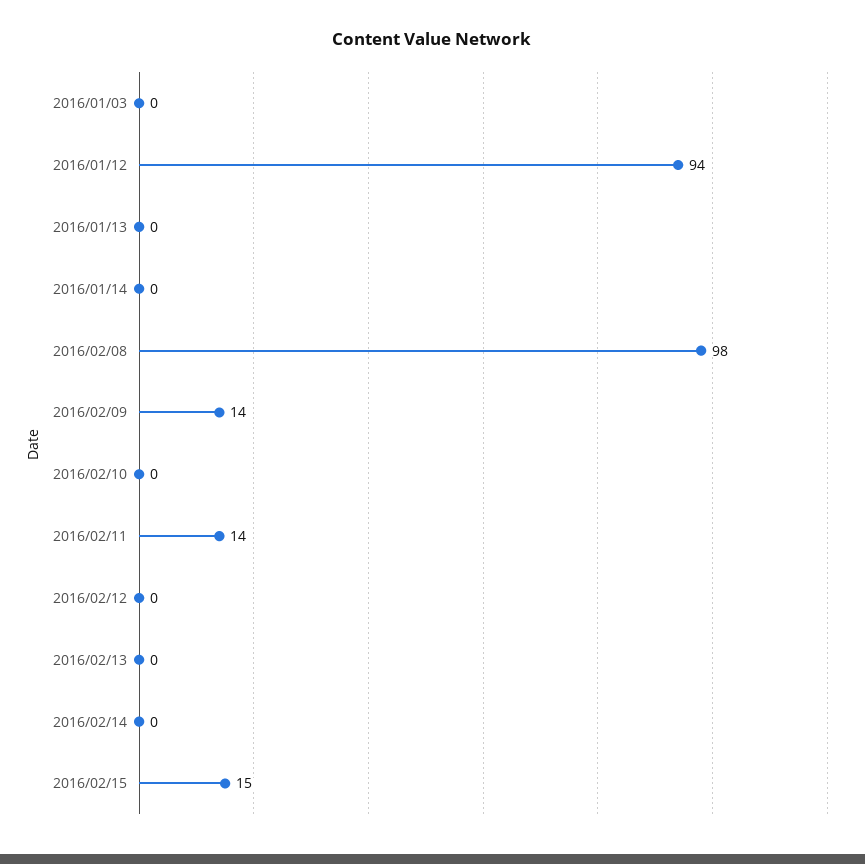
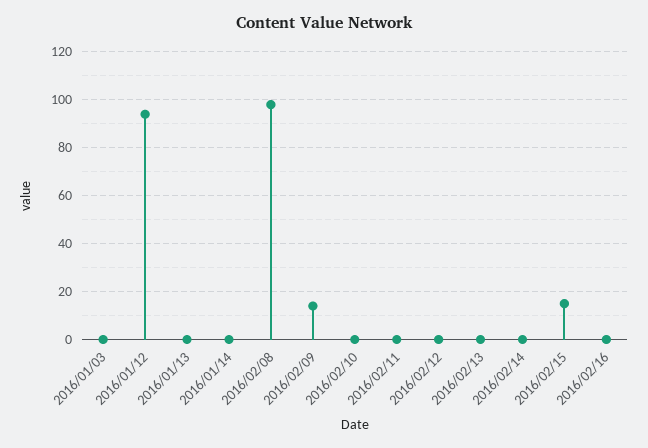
2016/02/11: 14 -> 0
2016/02/16: none -> 0

